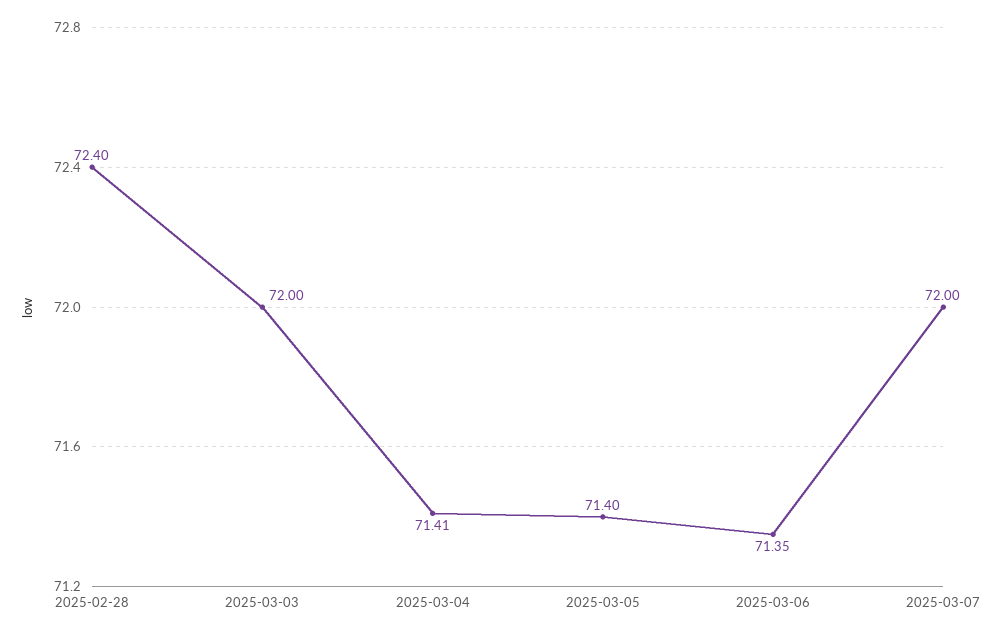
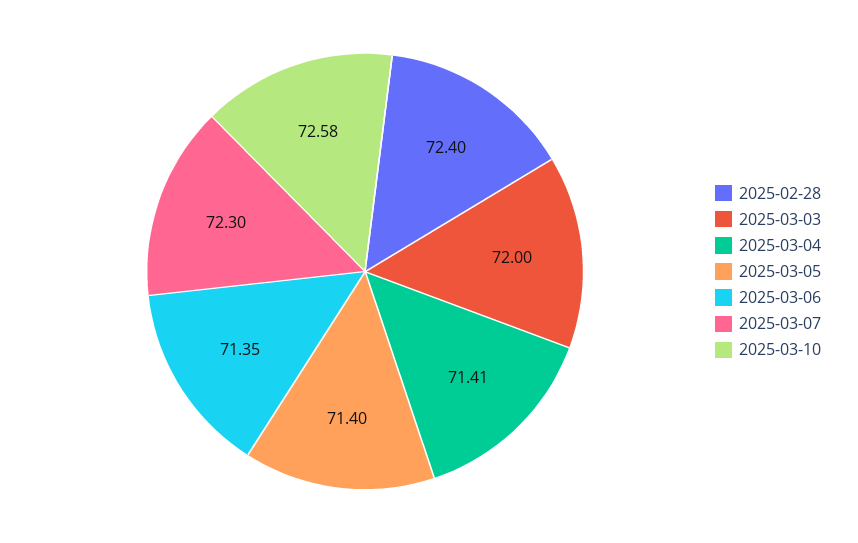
2025-03-07: 72 -> 72.3
2025-03-10: none -> 72.58

